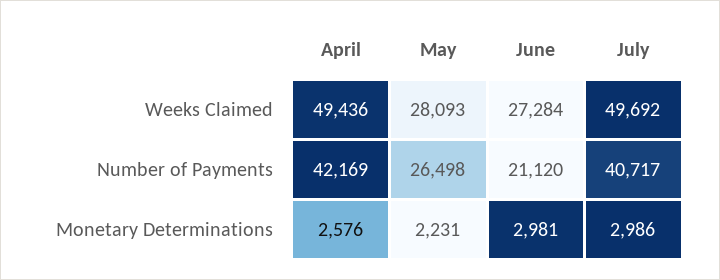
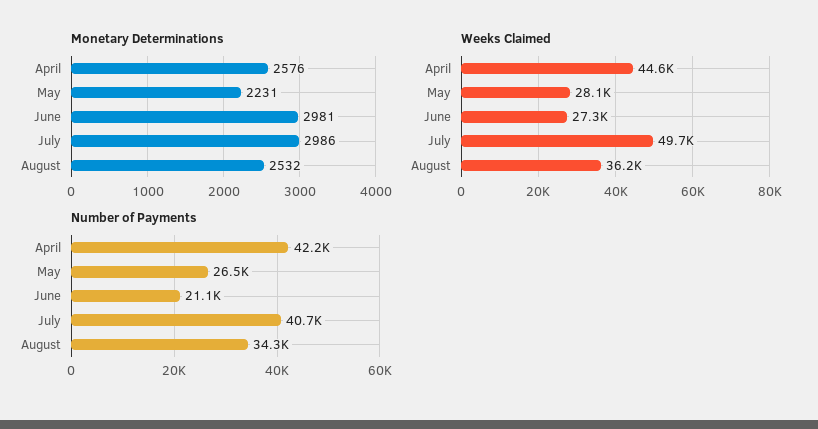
Weeks Claimed, April: 49436 -> 44600
Monetary Determinations, August: none -> 2532
Weeks Claimed, August: none -> 36200
Number of Payments, August: none -> 34300

